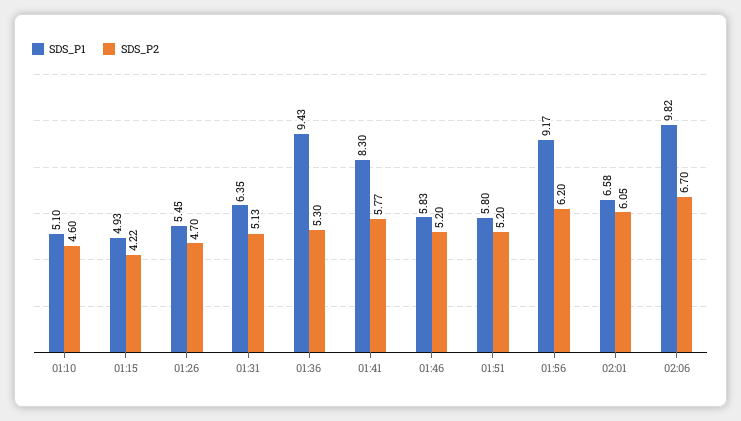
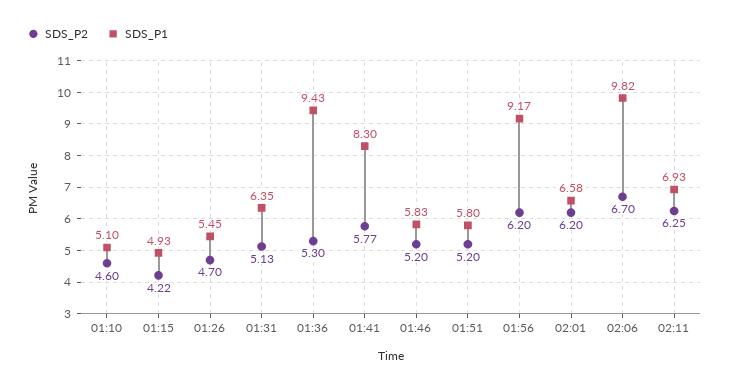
SDS_P2, 02:01: 6.05 -> 6.2
SDS_P2, 02:11: none -> 6.25
SDS_P1, 02:11: none -> 6.93

